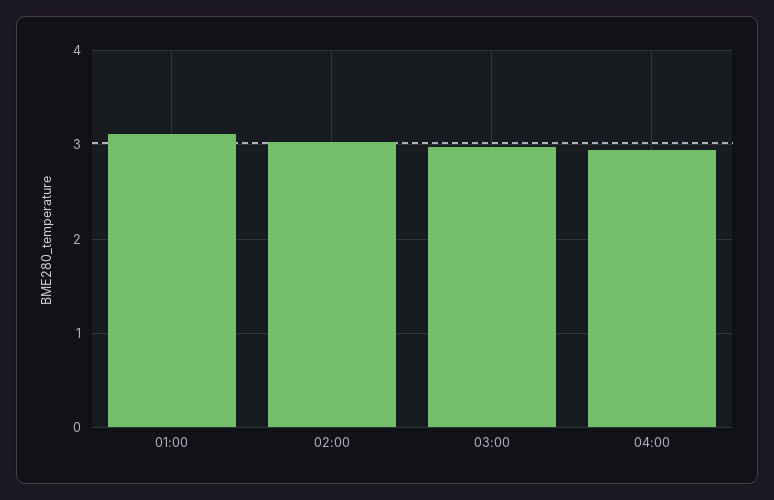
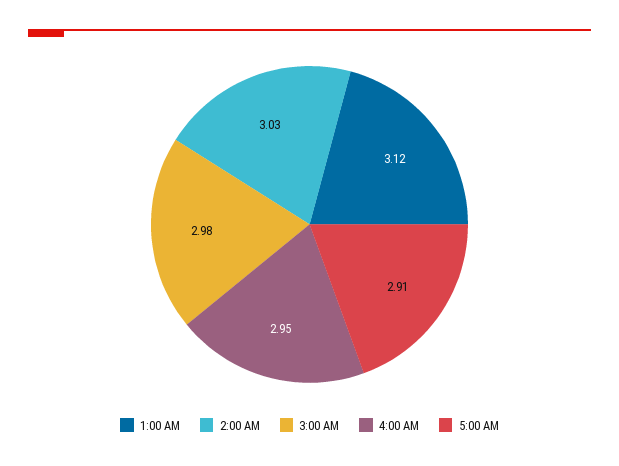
5:00 AM: none -> 2.91

